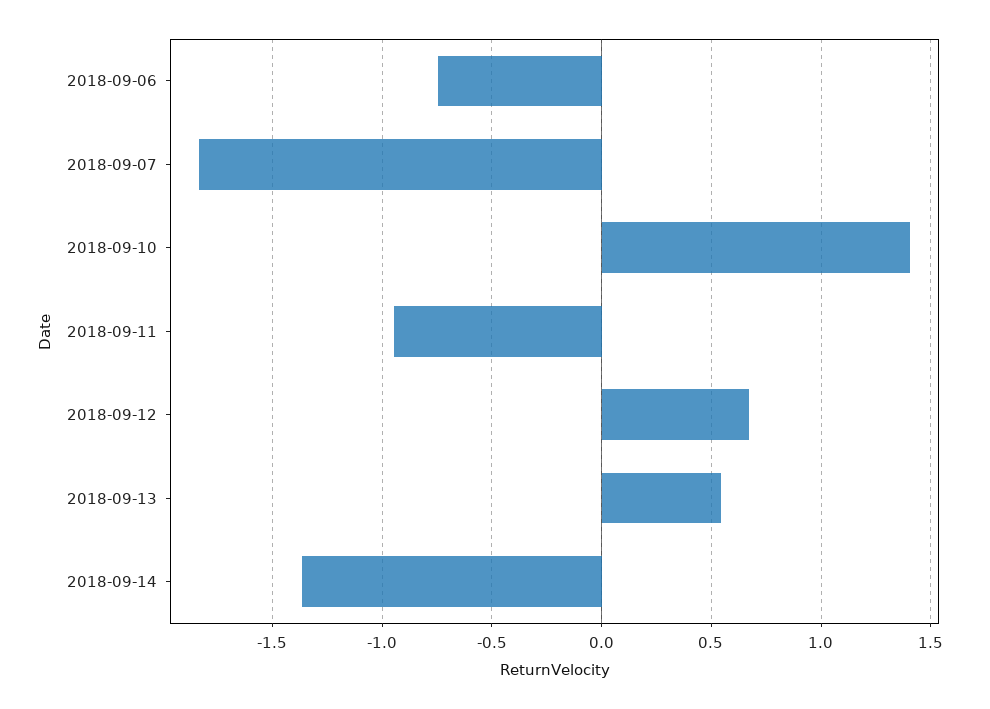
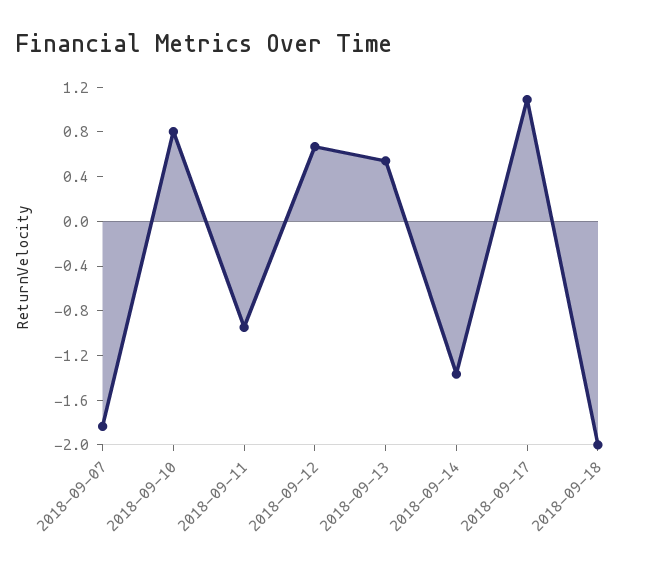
2018-09-06: -0.75 -> none
2018-09-10: 1.4 -> 0.8
2018-09-17: none -> 1.1
2018-09-18: none -> -2

